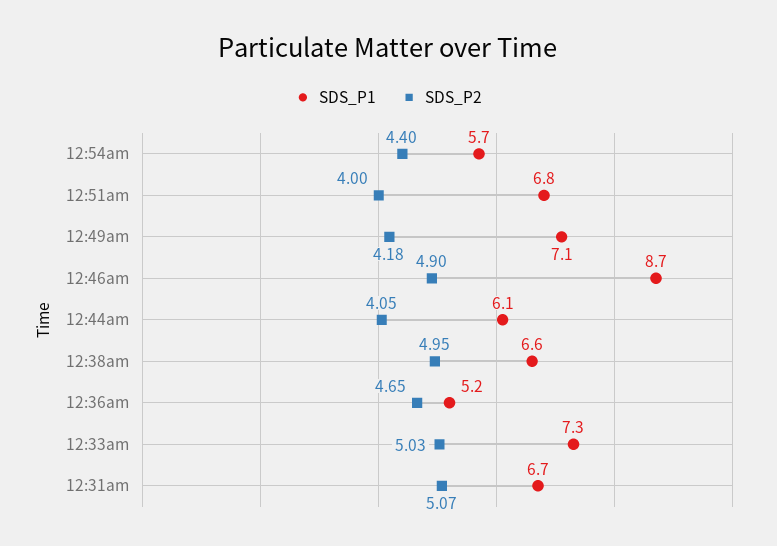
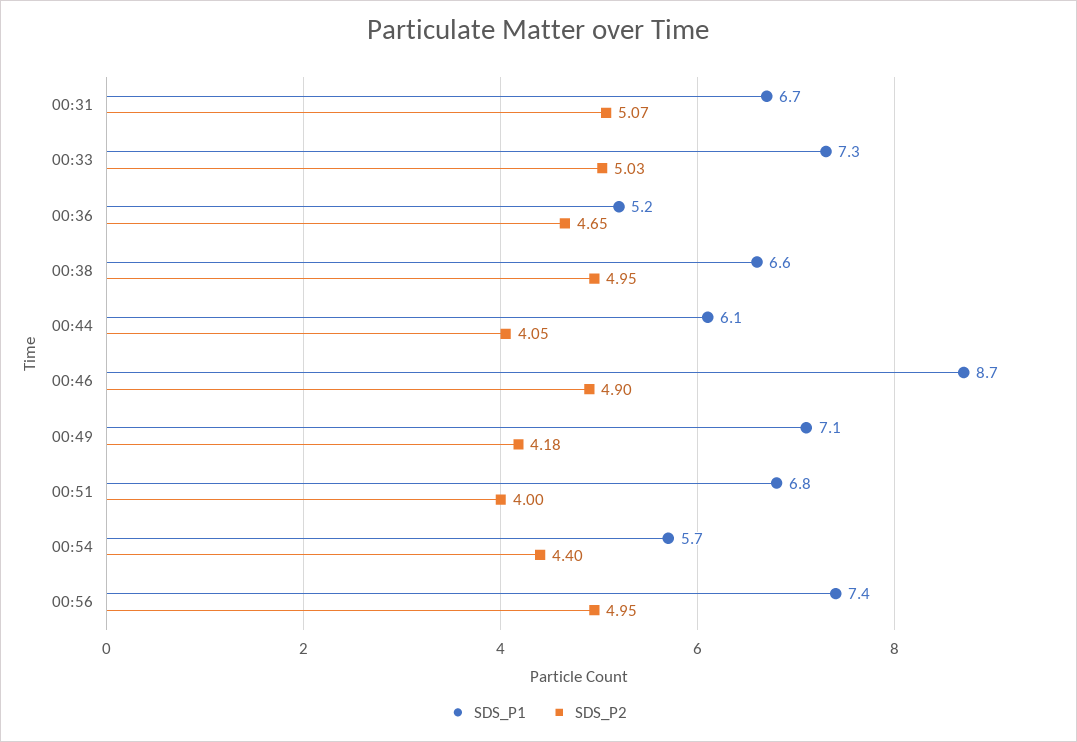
SDS_P1, 00:56: none -> 7.4
SDS_P2, 00:56: none -> 4.95

